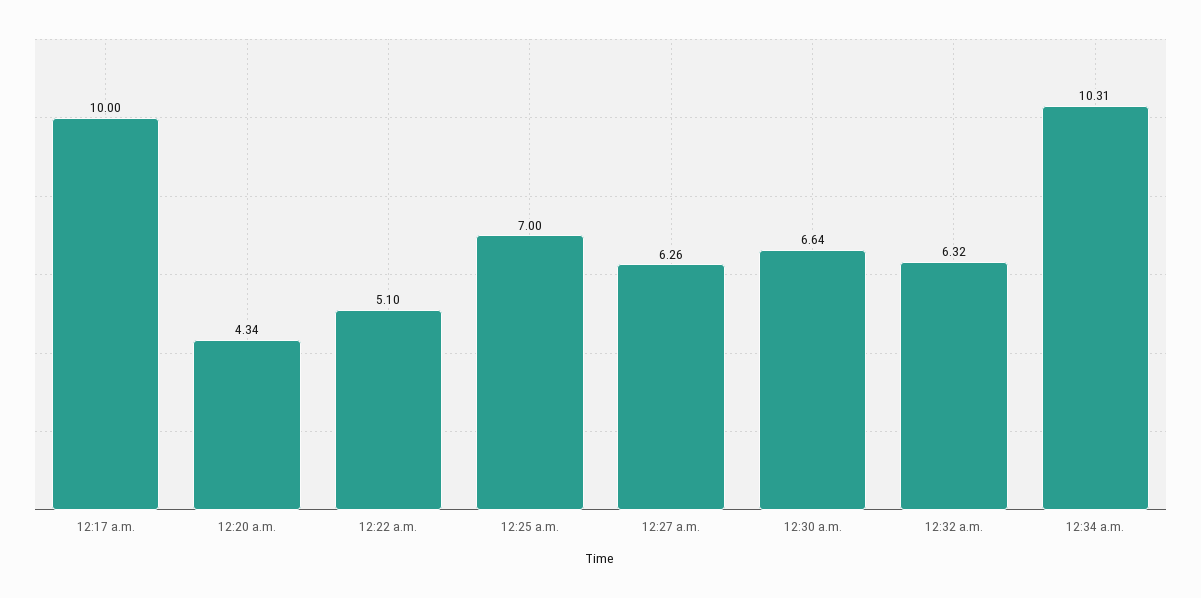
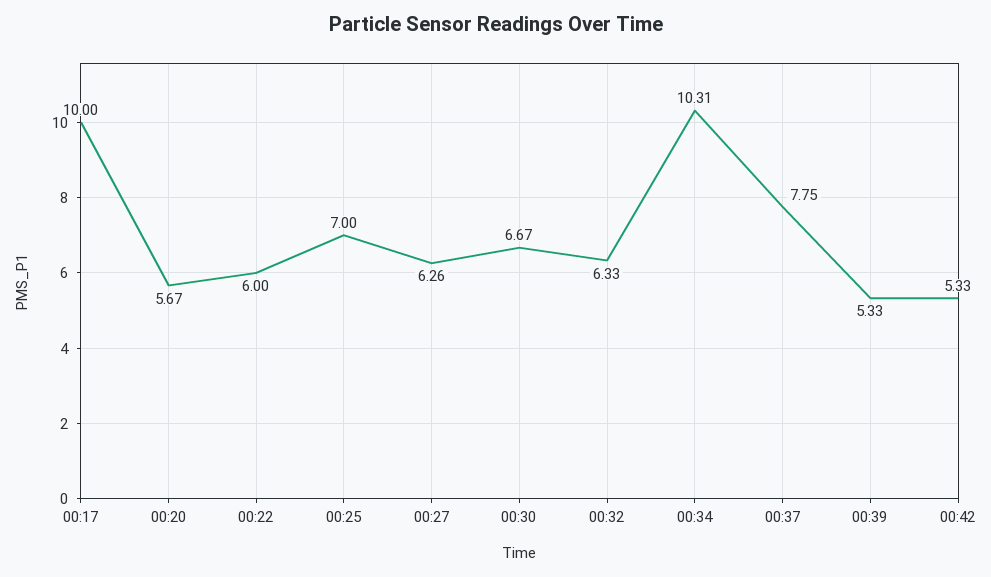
12:20 a.m.: 4.34 -> 5.67
12:22 a.m.: 5.1 -> 6
12:30 a.m.: 6.64 -> 6.67
12:32 a.m.: 6.32 -> 6.33
00:37: none -> 7.75
00:39: none -> 5.33
00:42: none -> 5.33

